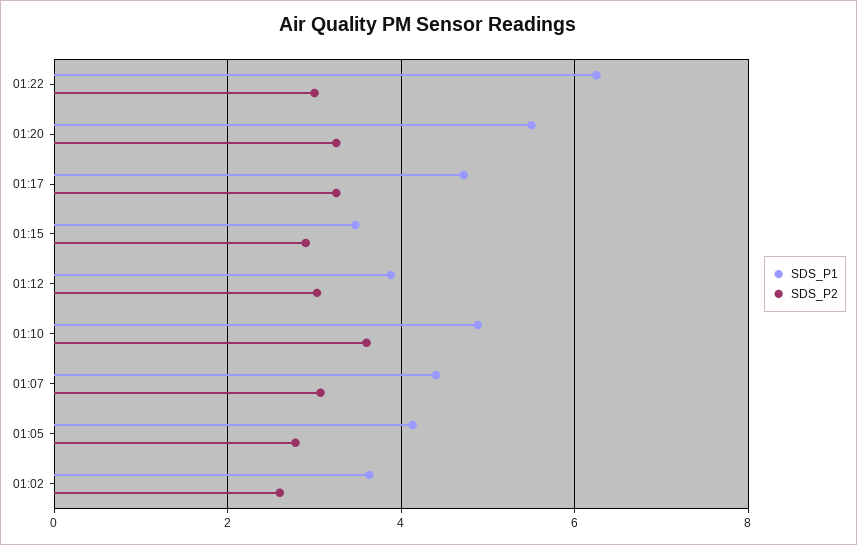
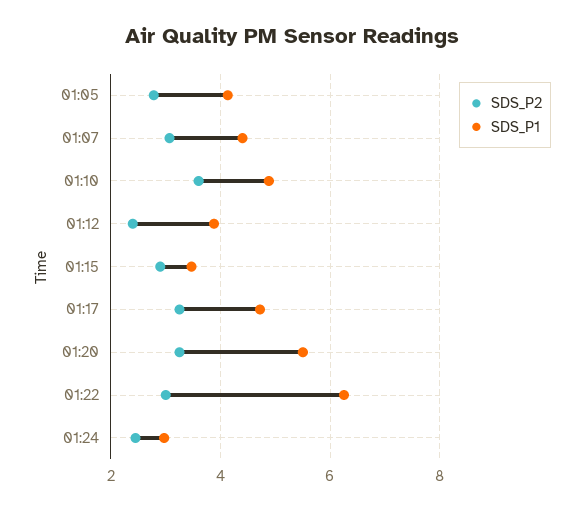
SDS_P2, 01:12: 3 -> 2.4
SDS_P1, 01:02: 3.6 -> none
SDS_P2, 01:02: 2.6 -> none
SDS_P2, 01:24: none -> 2.4
SDS_P1, 01:24: none -> 3

